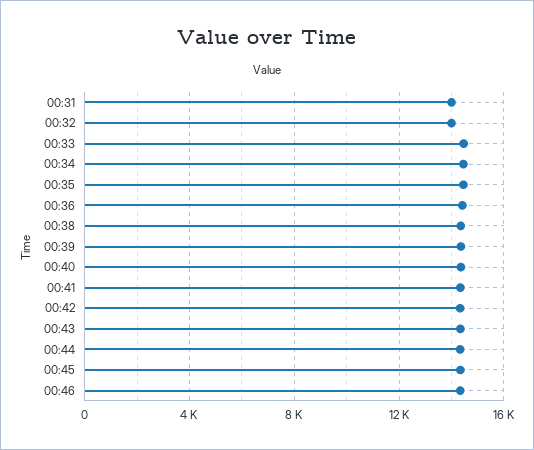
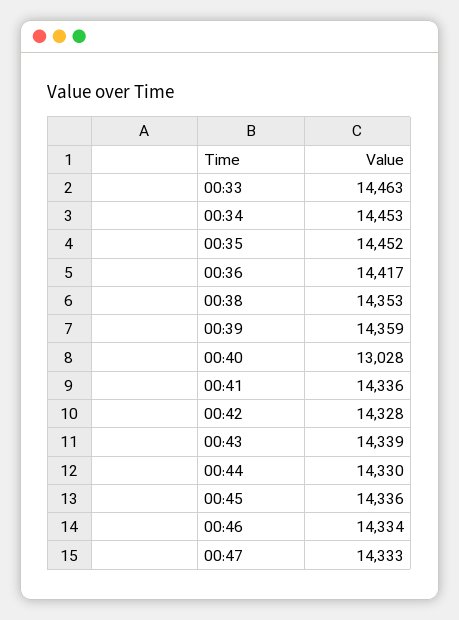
00:31: 14000 -> none
00:32: 14000 -> none
00:40: 14500 -> 13028
00:47: none -> 14333

